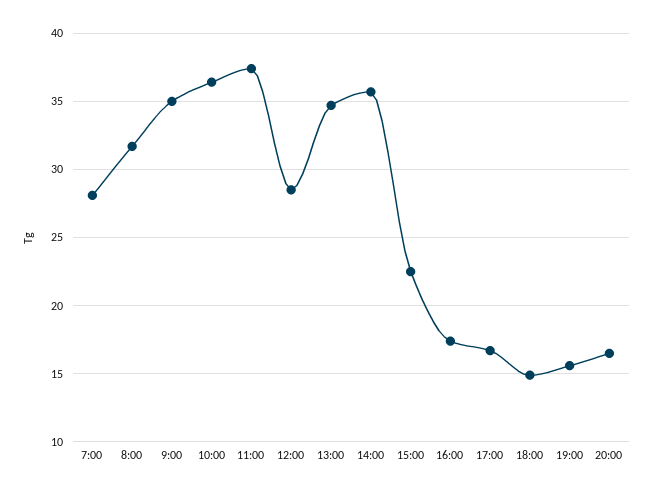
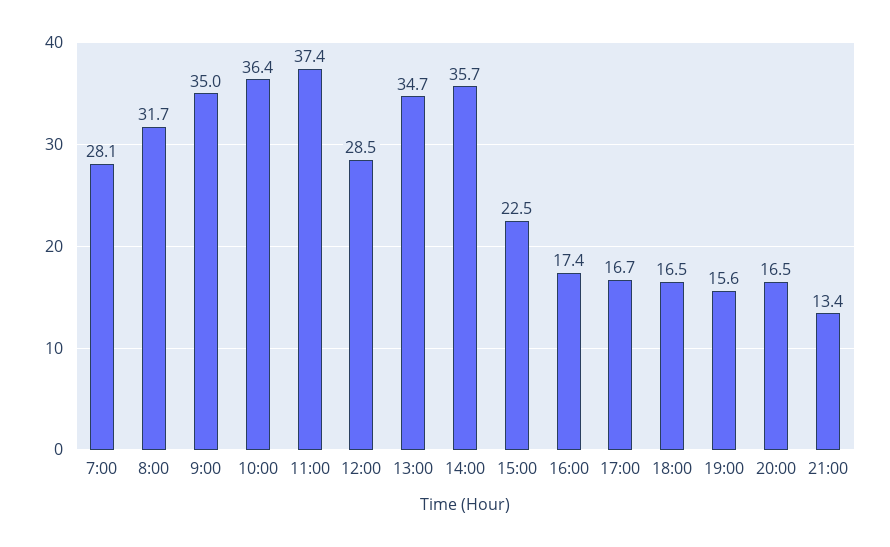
18:00: 15 -> 16.5
21:00: none -> 13.4

